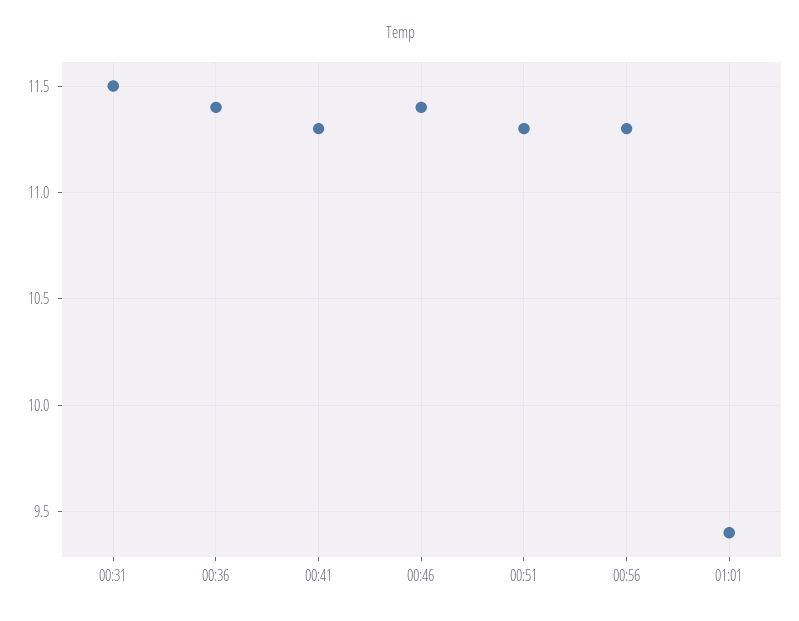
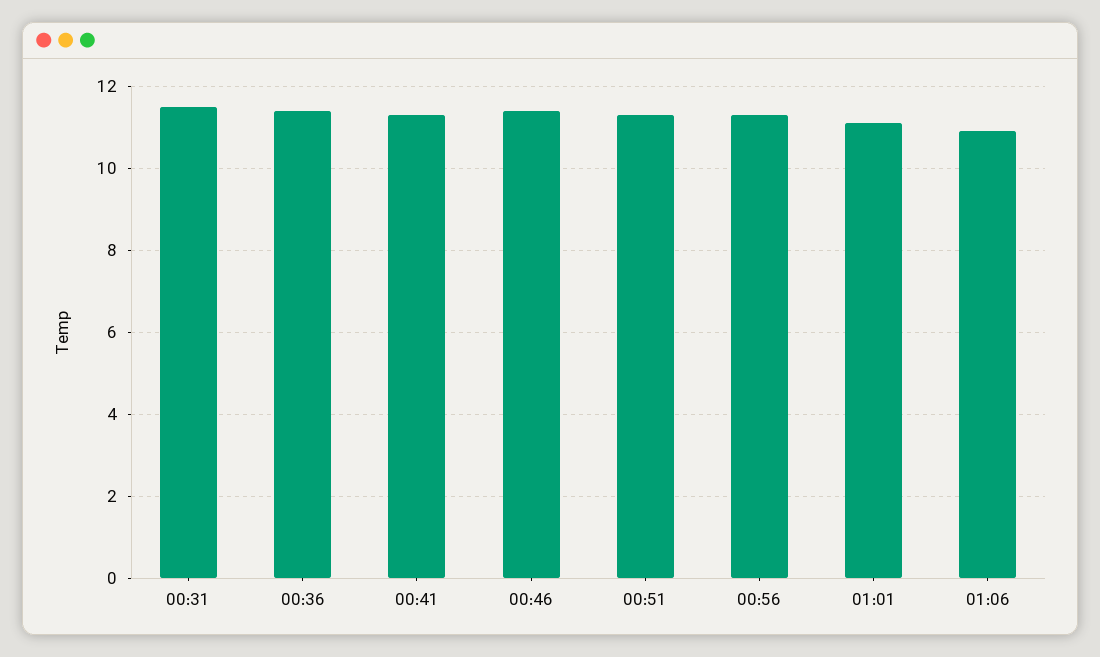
01:01: 9.4 -> 11
01:06: none -> 11

